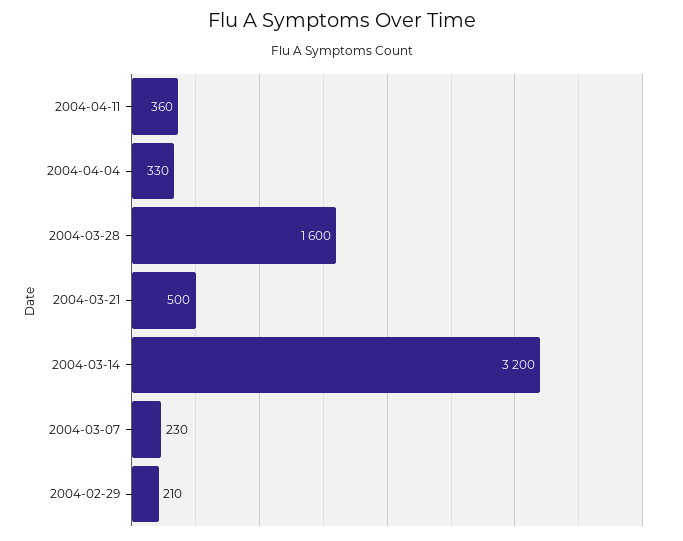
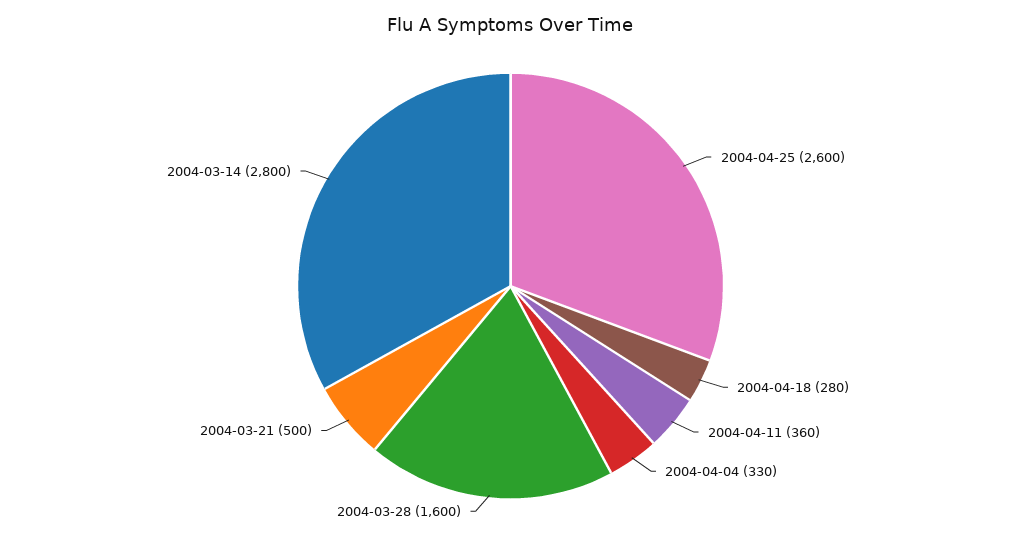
2004-03-14: 3200 -> 2800
2004-03-07: 230 -> none
2004-02-29: 210 -> none
2004-04-25: none -> 2600
2004-04-18: none -> 280

